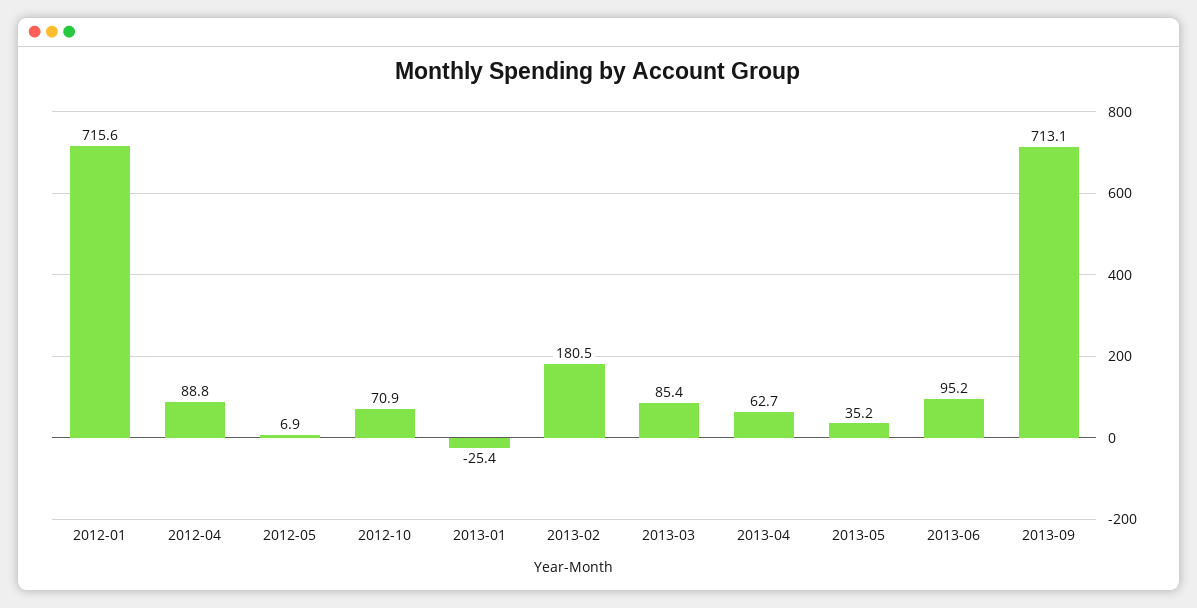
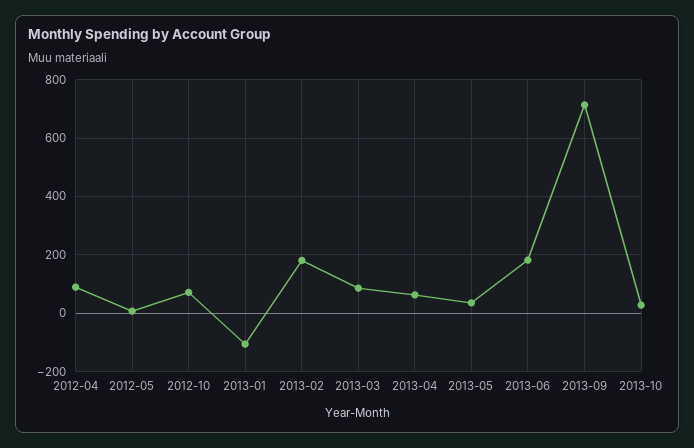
2012-01: 715.6 -> none
2013-01: -25.4 -> -100
2013-06: 95.2 -> 175
2013-10: none -> 25

